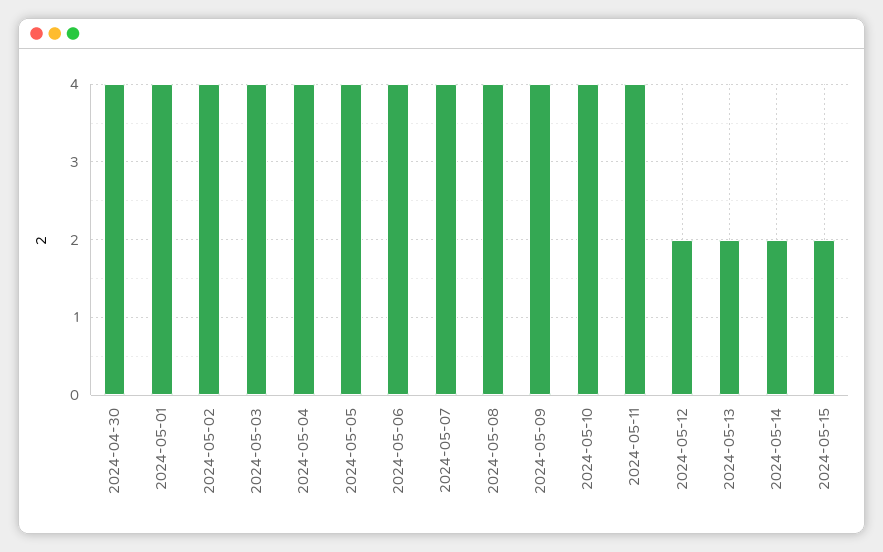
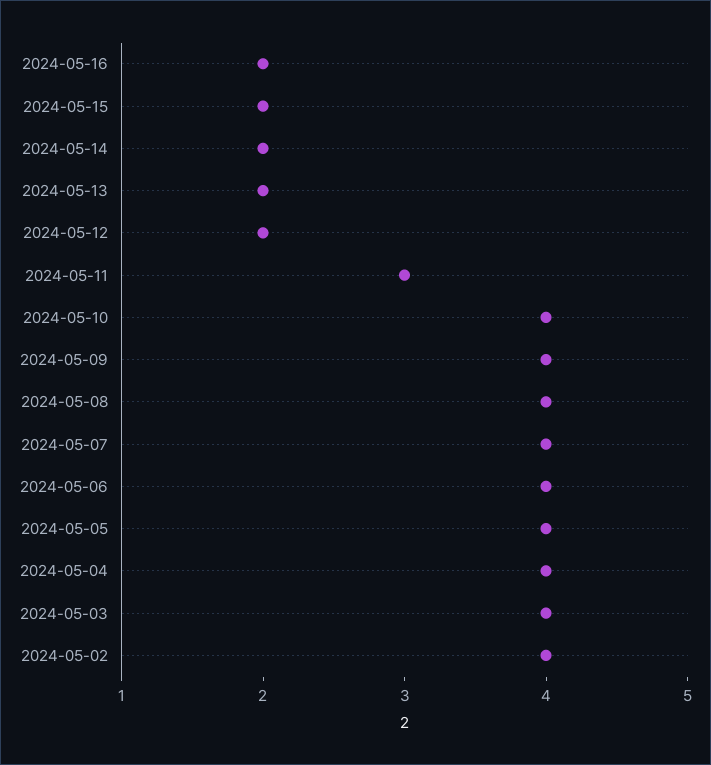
2024-04-30: 4 -> none
2024-05-01: 4 -> none
2024-05-11: 4 -> 3
2024-05-16: none -> 2

